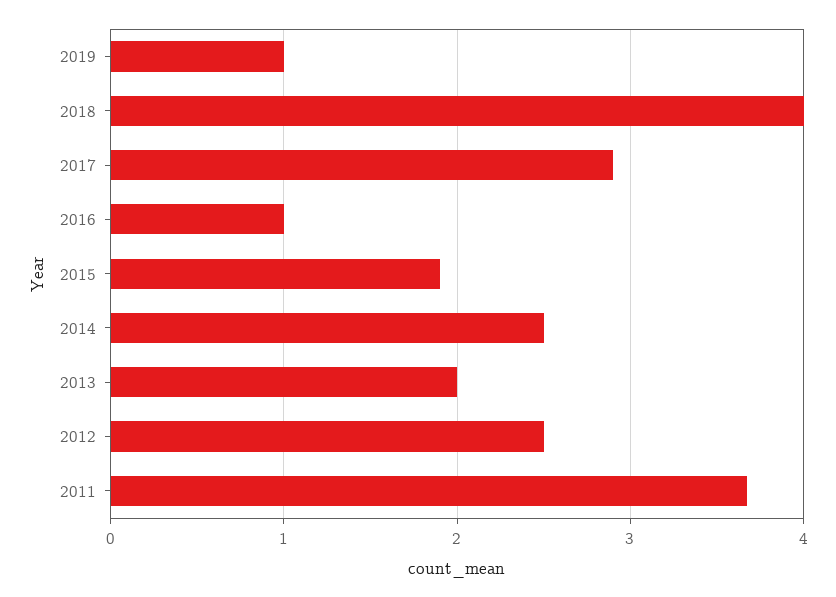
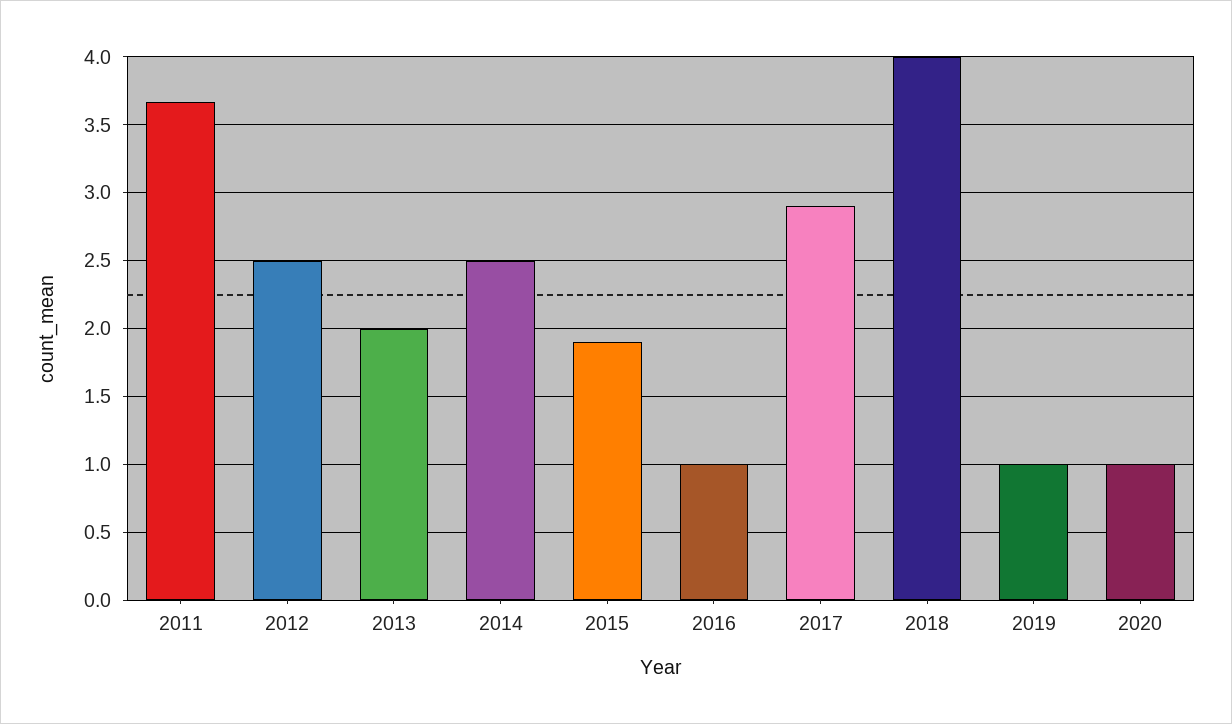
2020: none -> 1

